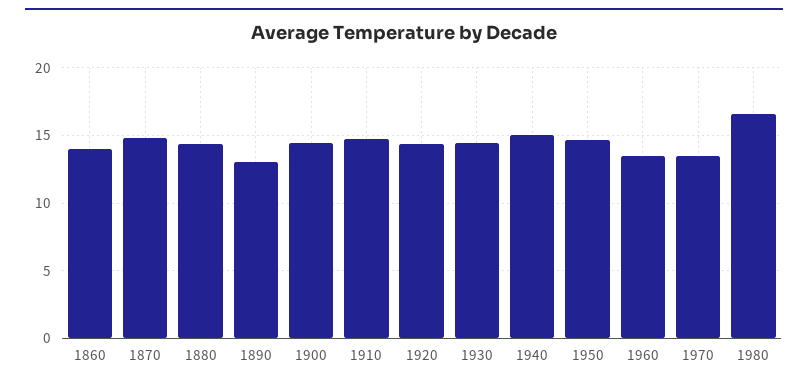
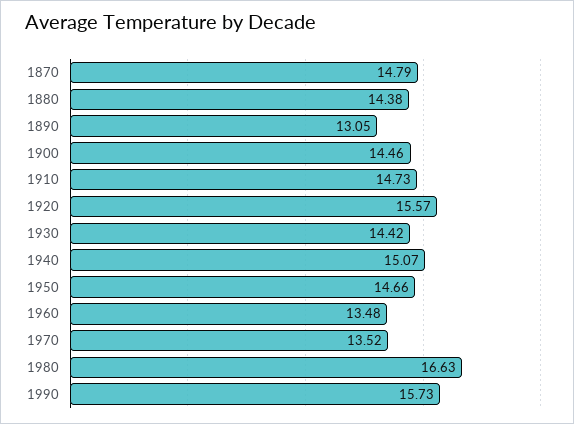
1860: 14 -> none
1920: 14.5 -> 15.57
1990: none -> 15.73

